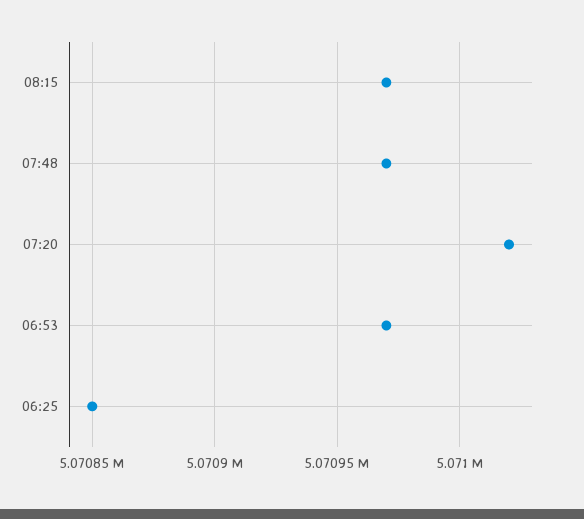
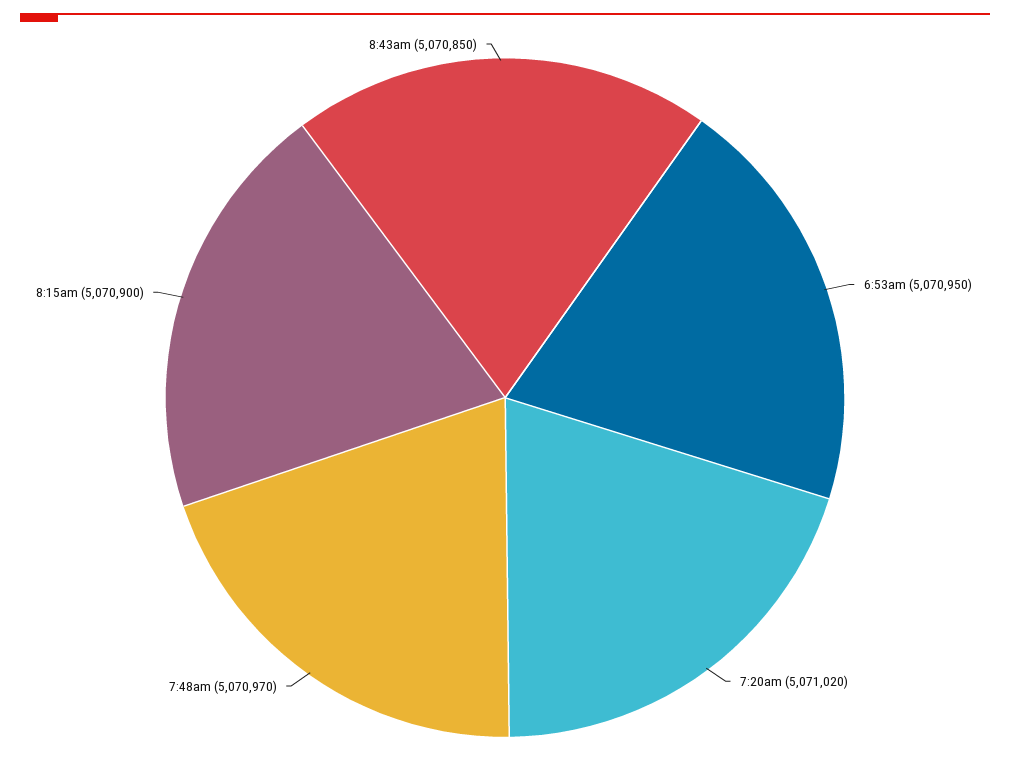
08:15: 5070970 -> 5070900
06:53: 5070970 -> 5070950
06:25: 5070850 -> none
8:43am: none -> 5070850

